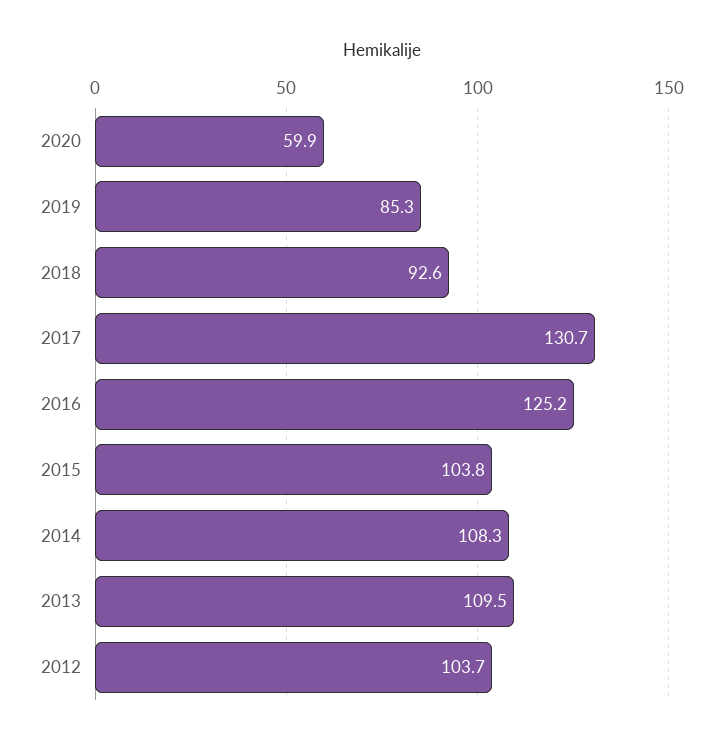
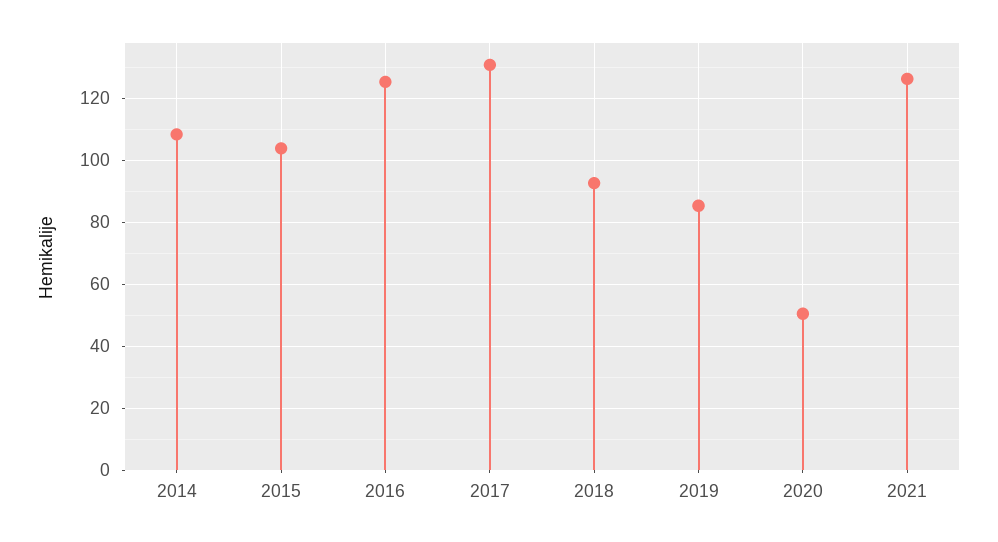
2020: 59.9 -> 50
2013: 109.5 -> none
2012: 103.7 -> none
2021: none -> 126

